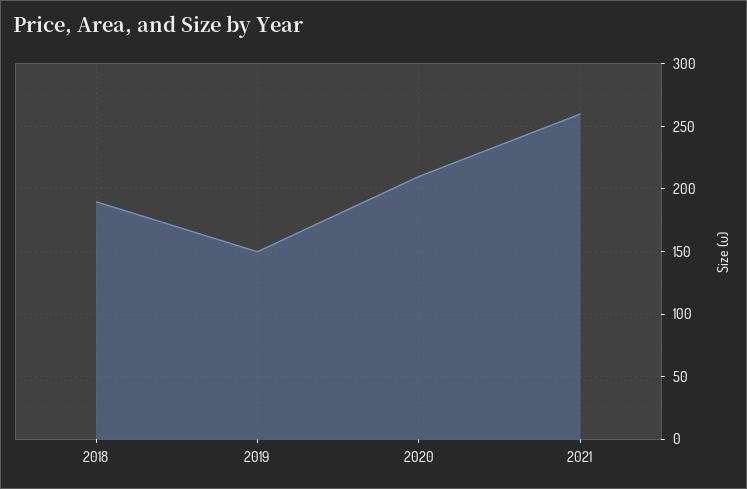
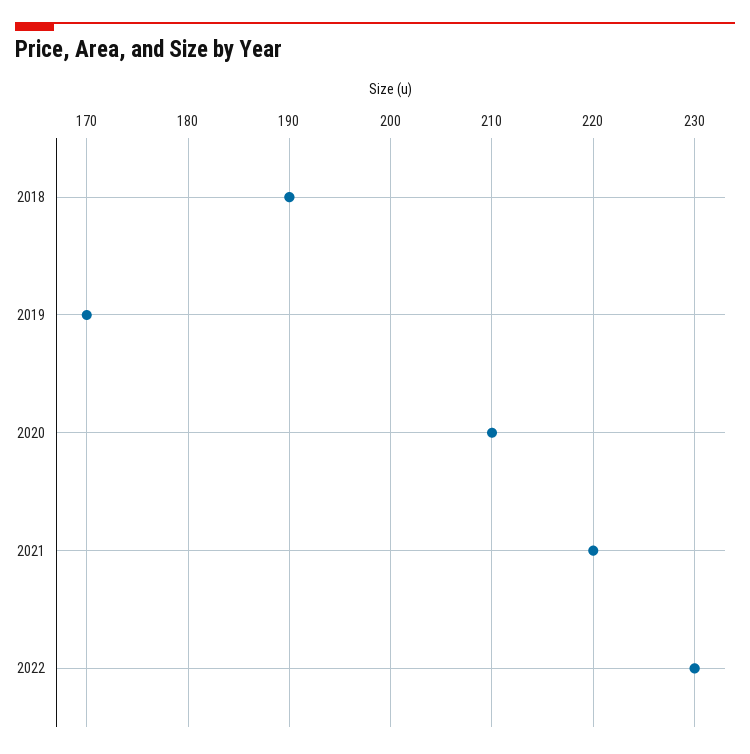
2019: 150 -> 170
2021: 260 -> 220
2022: none -> 230

